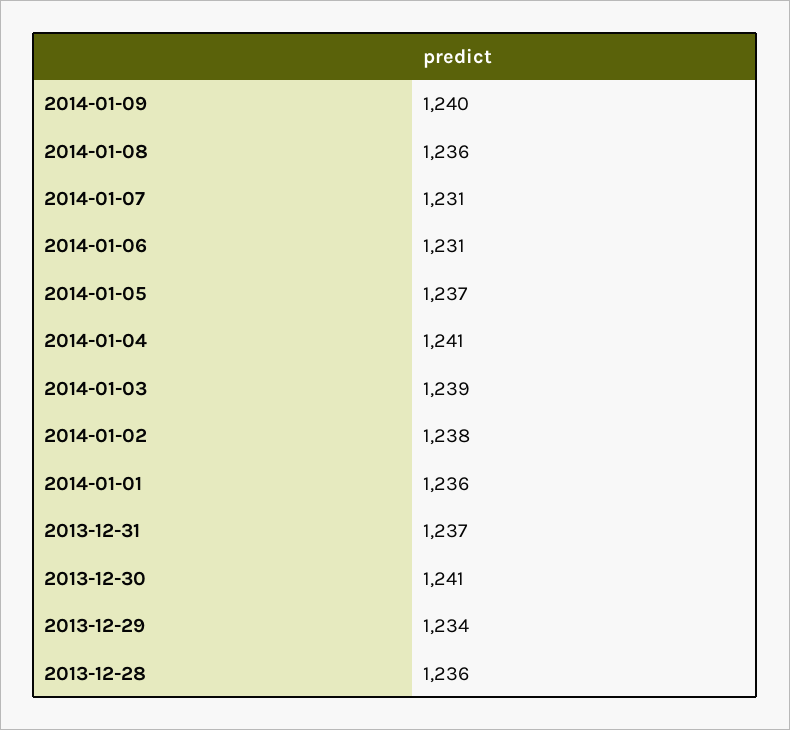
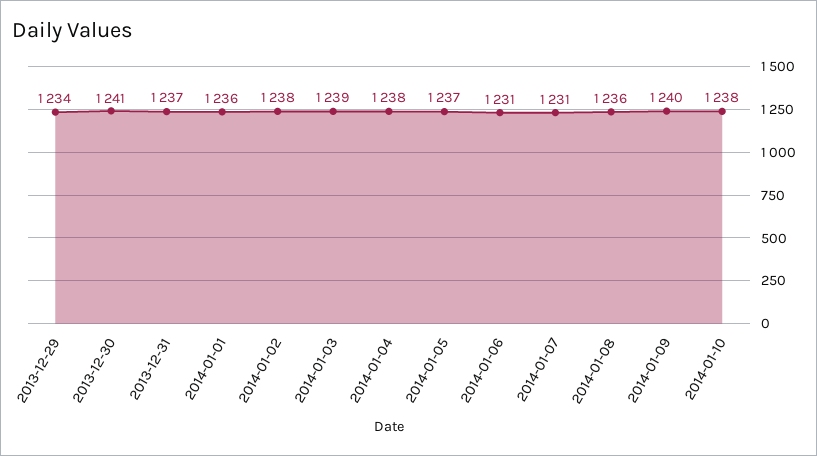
2014-01-04: 1241 -> 1238
2013-12-28: 1236 -> none
2014-01-10: none -> 1238

